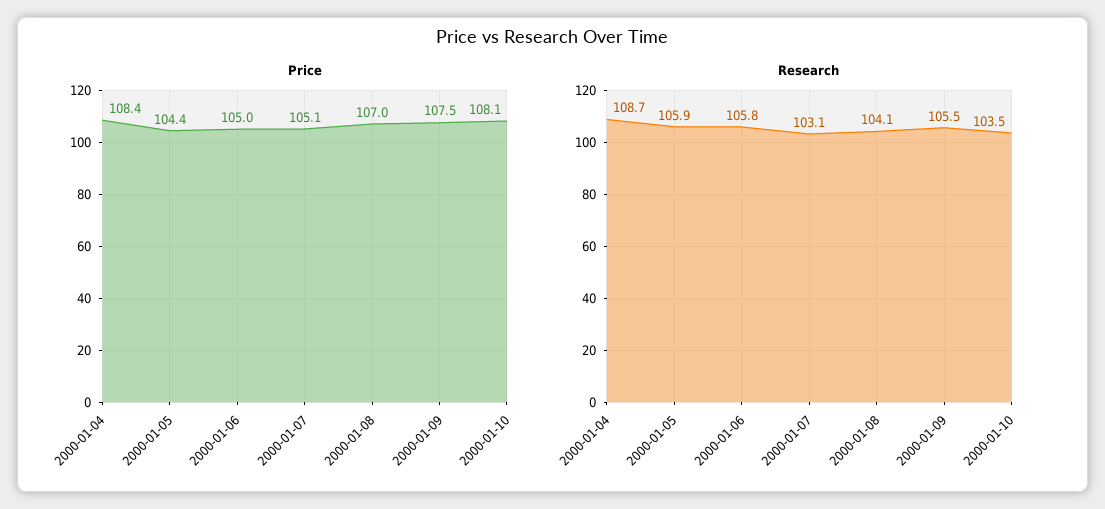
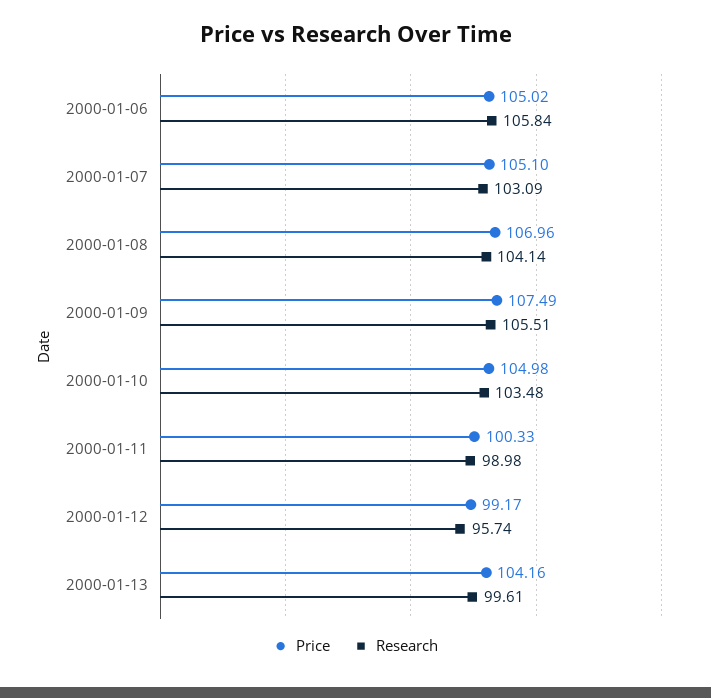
Price, 2000-01-04: 108.4 -> none
Price, 2000-01-05: 104.4 -> none
Price, 2000-01-10: 108.1 -> 104.98
Research, 2000-01-04: 108.7 -> none
Research, 2000-01-05: 105.9 -> none
Price, 2000-01-11: none -> 100.33
Research, 2000-01-11: none -> 98.98
Price, 2000-01-12: none -> 99.17
Research, 2000-01-12: none -> 95.74
Price, 2000-01-13: none -> 104.16
Research, 2000-01-13: none -> 99.61

